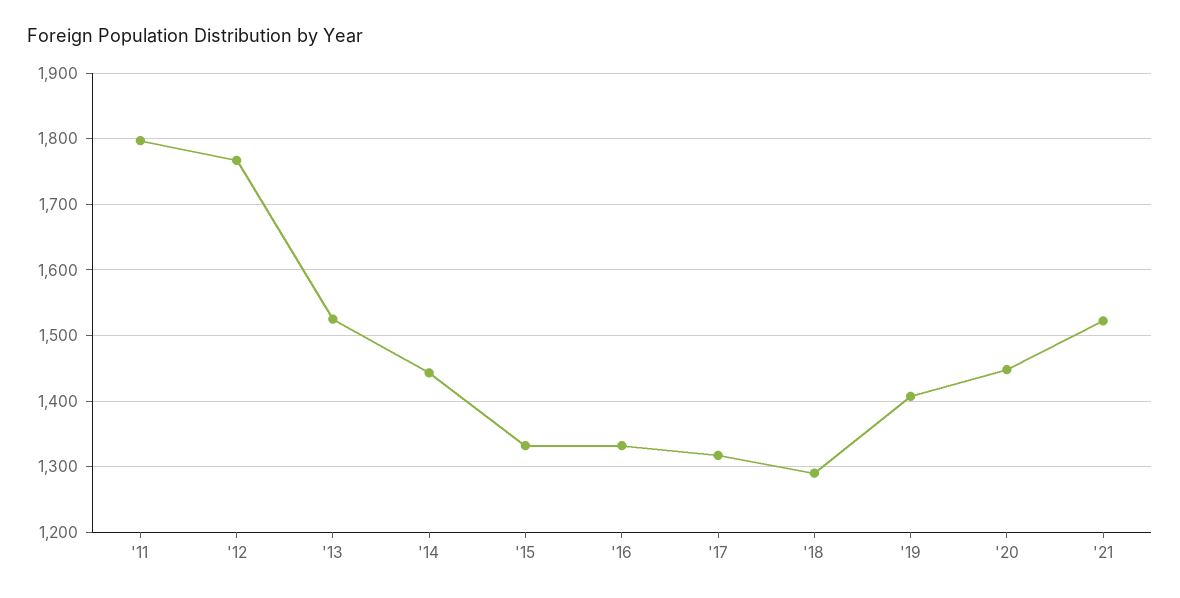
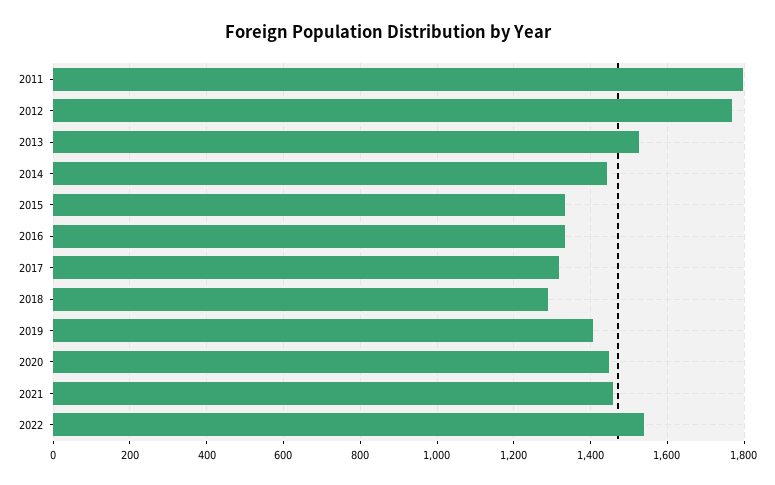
'21: 1520 -> 1460
2022: none -> 1540

